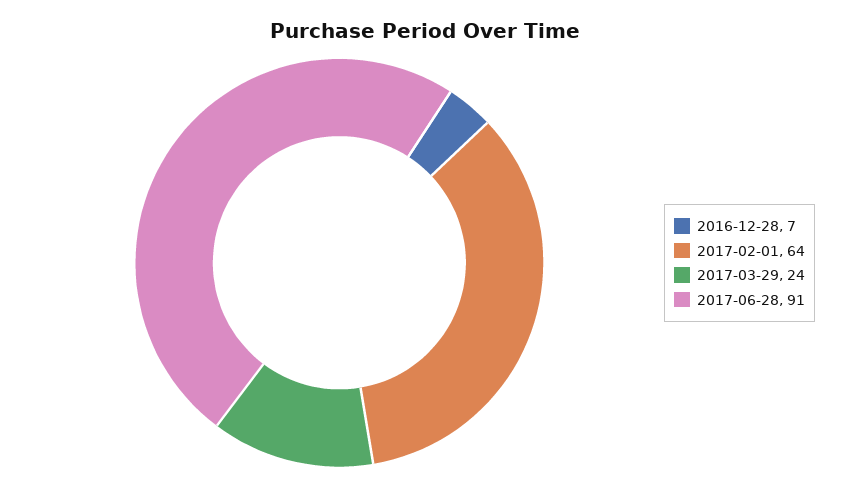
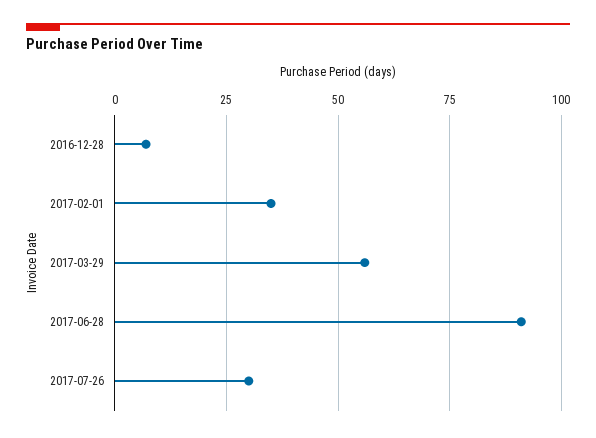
2017-02-01: 64 -> 35
2017-03-29: 24 -> 55
2017-07-26: none -> 30

